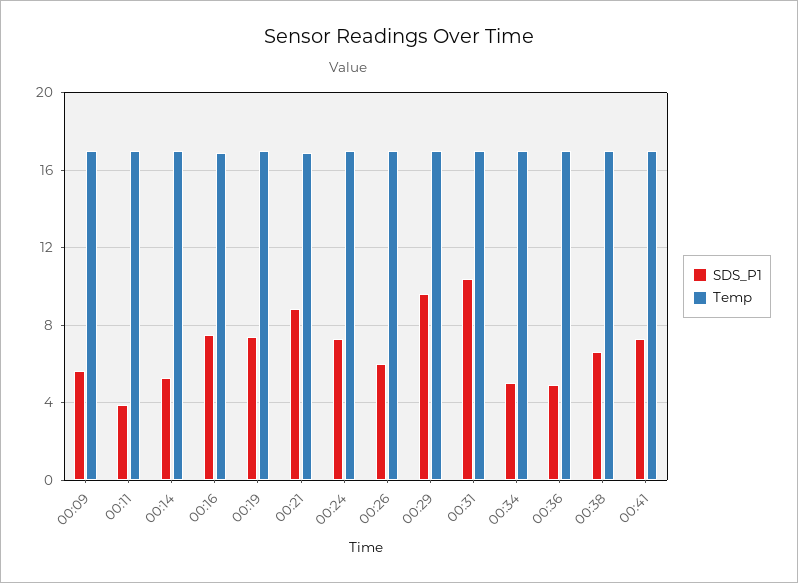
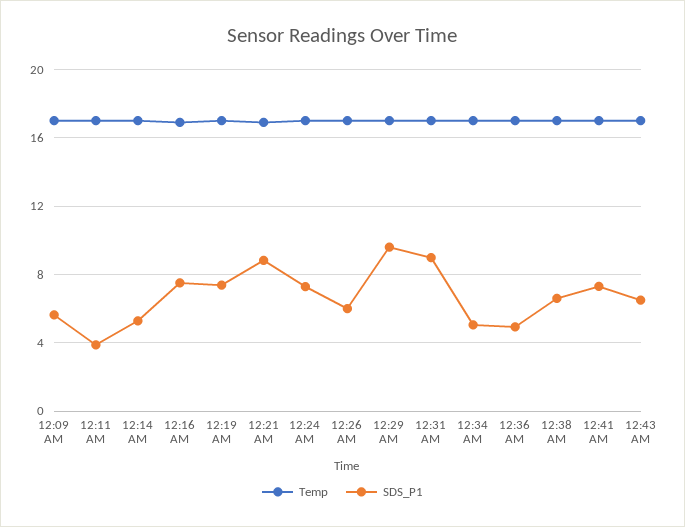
SDS_P1, 00:31: 10.5 -> 9
Temp, 12:43 AM: none -> 17
SDS_P1, 12:43 AM: none -> 6.5

